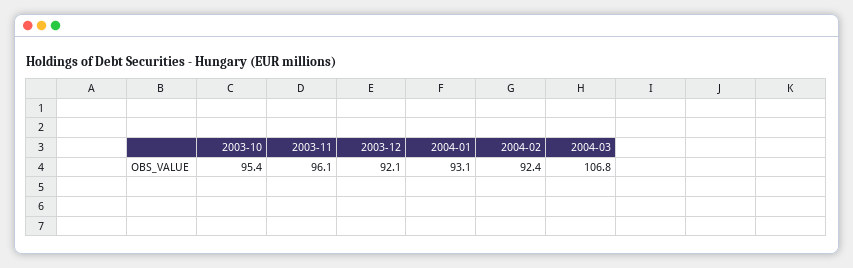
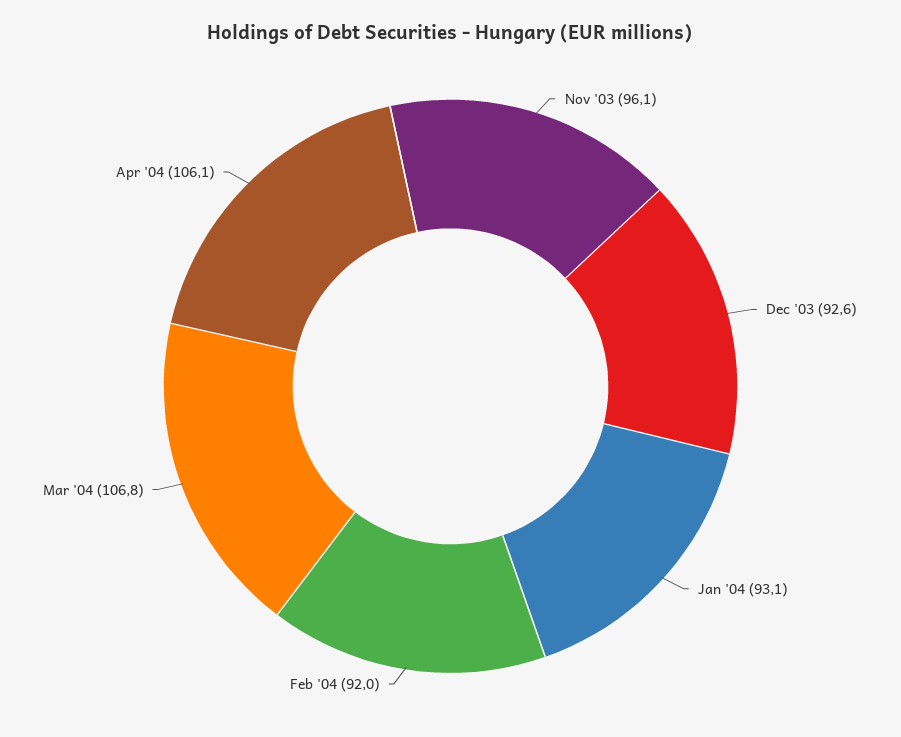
2003-10: 95.4 -> none
2003-12: 92.1 -> 92.6
2004-02: 92.4 -> 92
Apr '04: none -> 106.1

